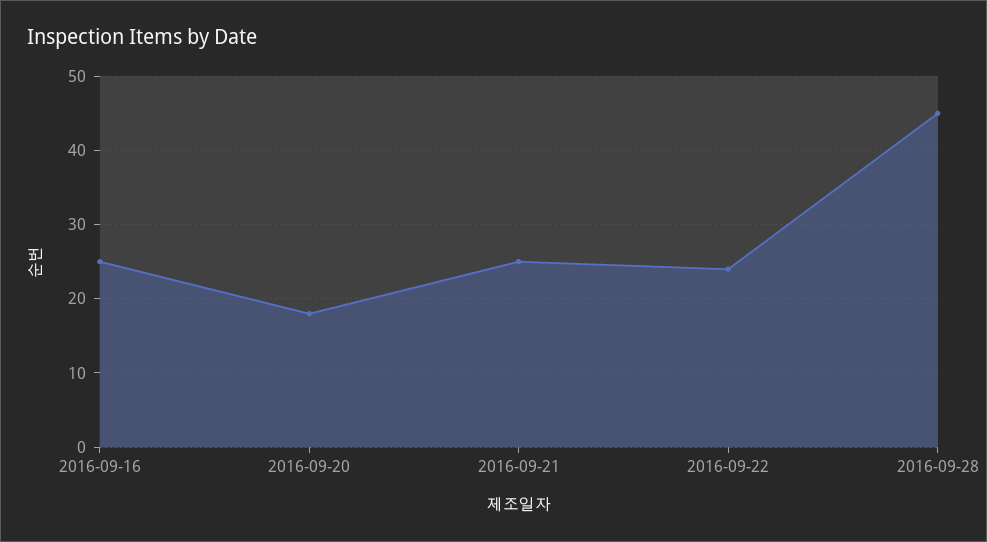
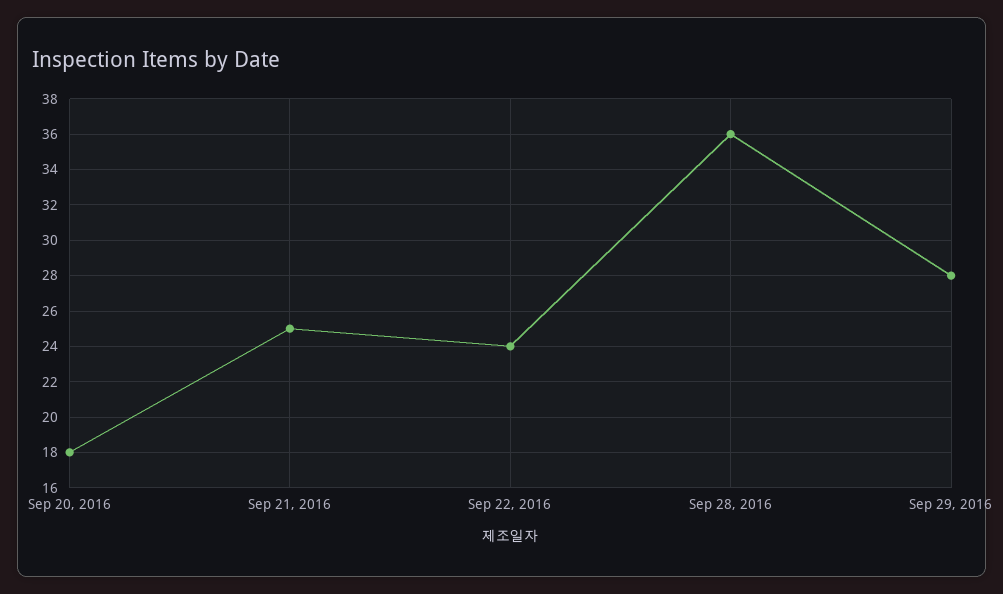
2016-09-16: 25 -> none
2016-09-28: 45 -> 36
Sep 29, 2016: none -> 28

